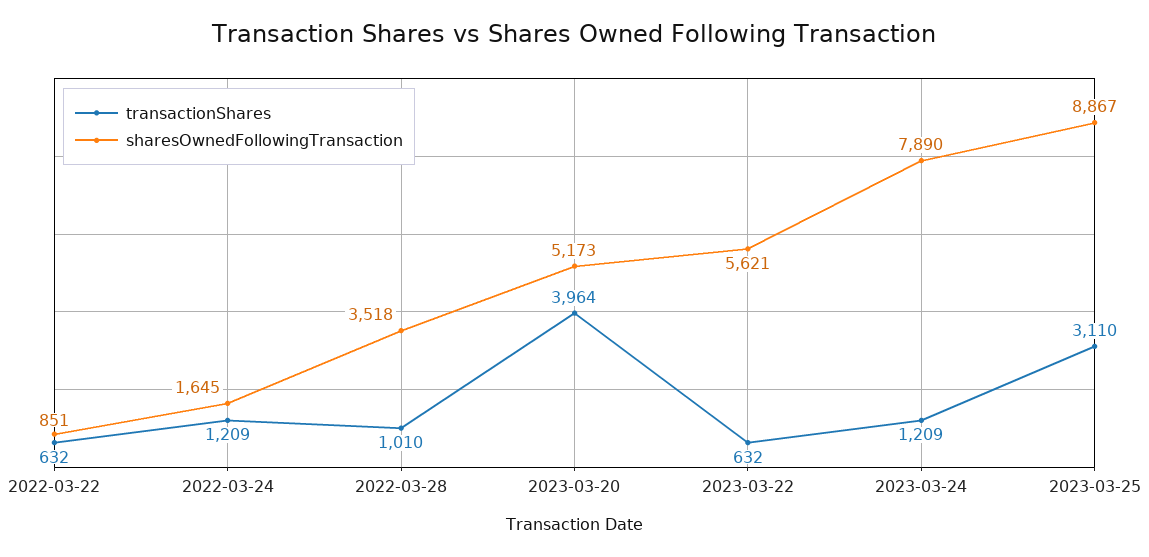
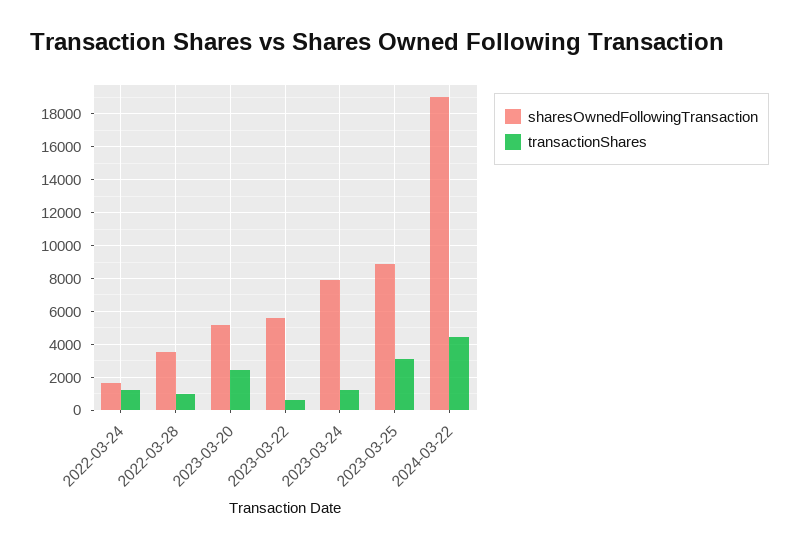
transactionShares, 2022-03-22: 632 -> none
sharesOwnedFollowingTransaction, 2022-03-22: 851 -> none
transactionShares, 2023-03-20: 3964 -> 2500
sharesOwnedFollowingTransaction, 2024-03-22: none -> 19000
transactionShares, 2024-03-22: none -> 4500

